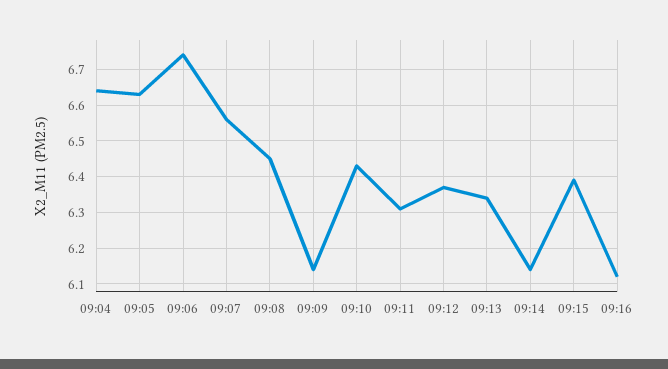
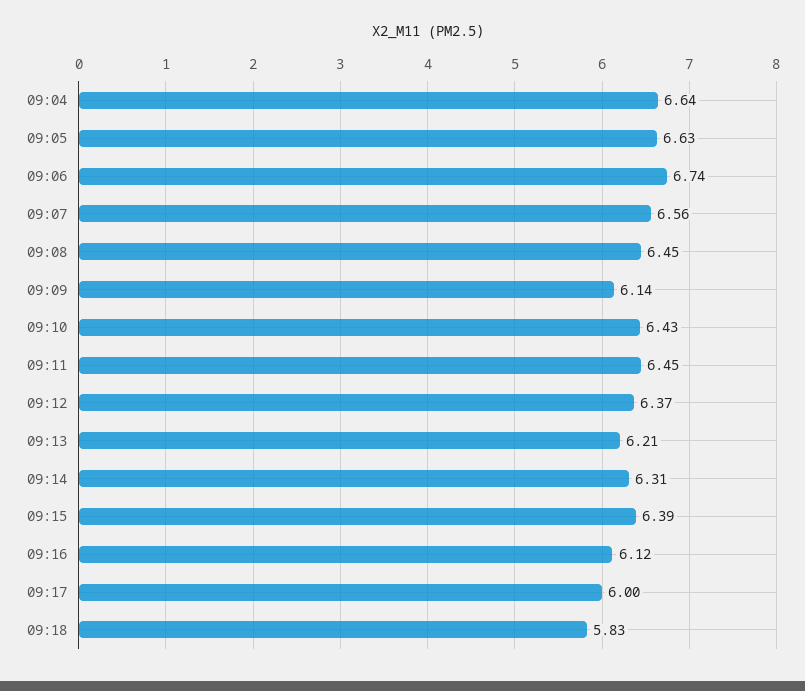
09:11: 6.3 -> 6.45
09:13: 6.35 -> 6.21
09:14: 6.15 -> 6.31
09:17: none -> 6
09:18: none -> 5.83

